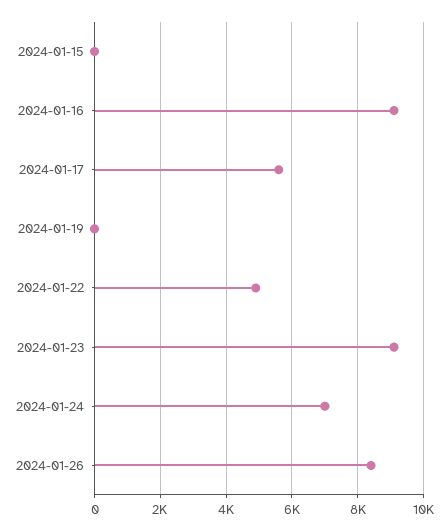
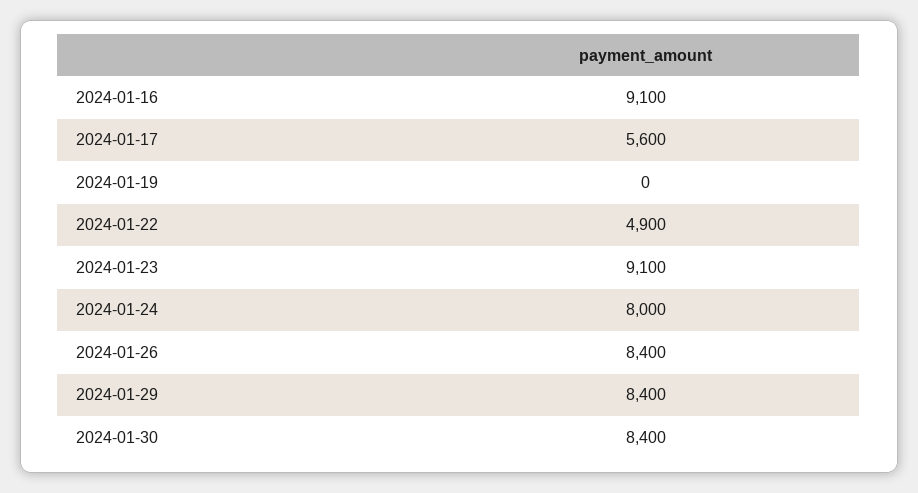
2024-01-15: 0 -> none
2024-01-24: 7000 -> 8000
2024-01-29: none -> 8400
2024-01-30: none -> 8400

